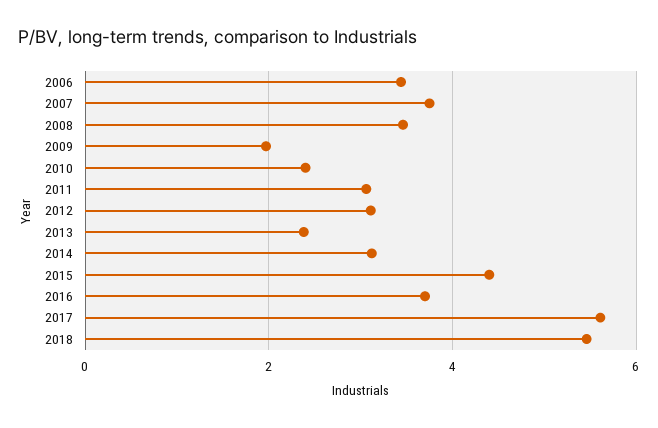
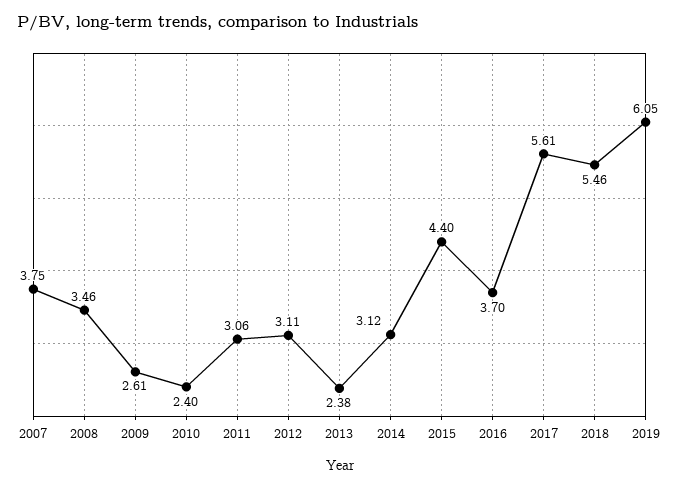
2006: 3.4 -> none
2009: 2 -> 2.61
2019: none -> 6.05

